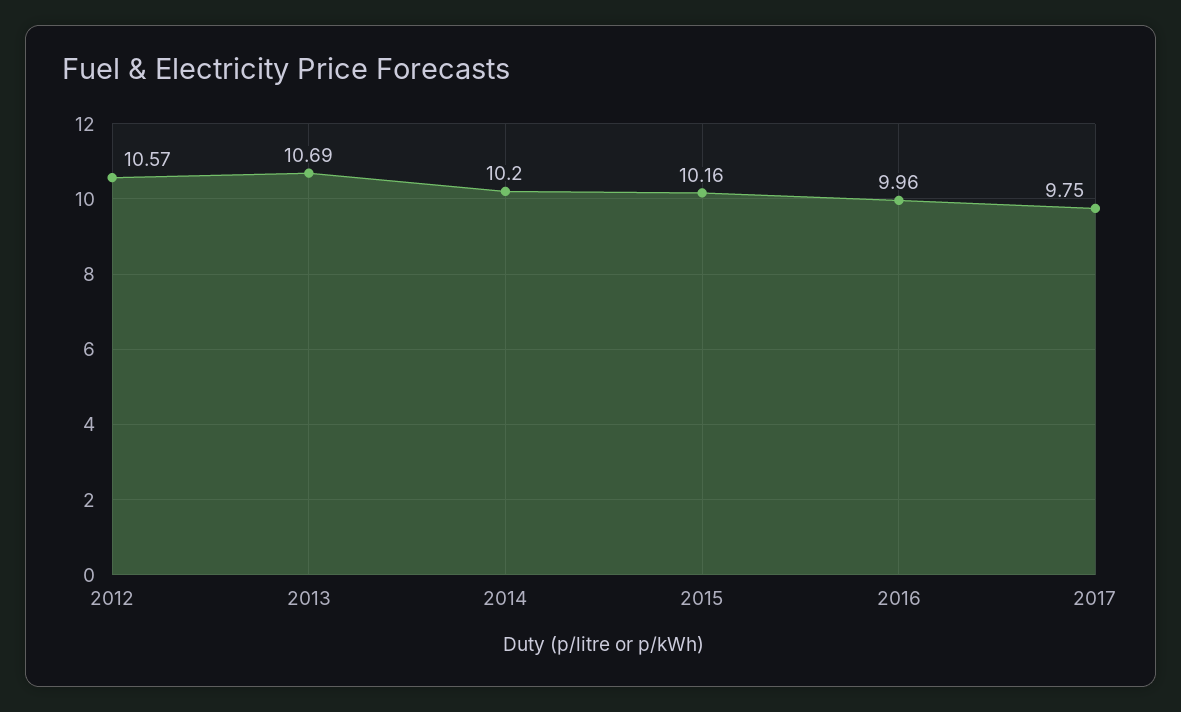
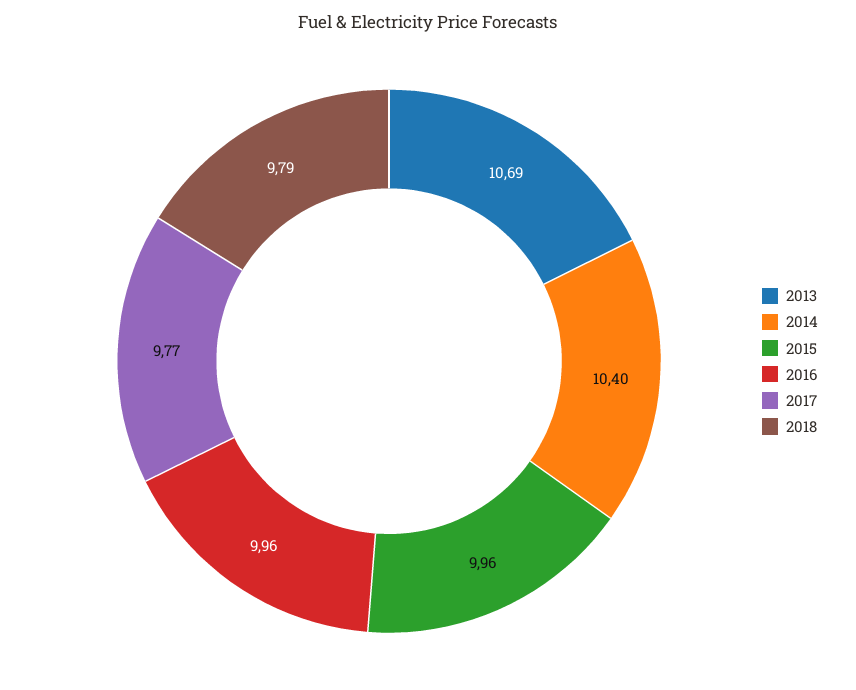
2012: 10.57 -> none
2014: 10.2 -> 10.4
2015: 10.16 -> 9.96
2017: 9.75 -> 9.77
2018: none -> 9.79

